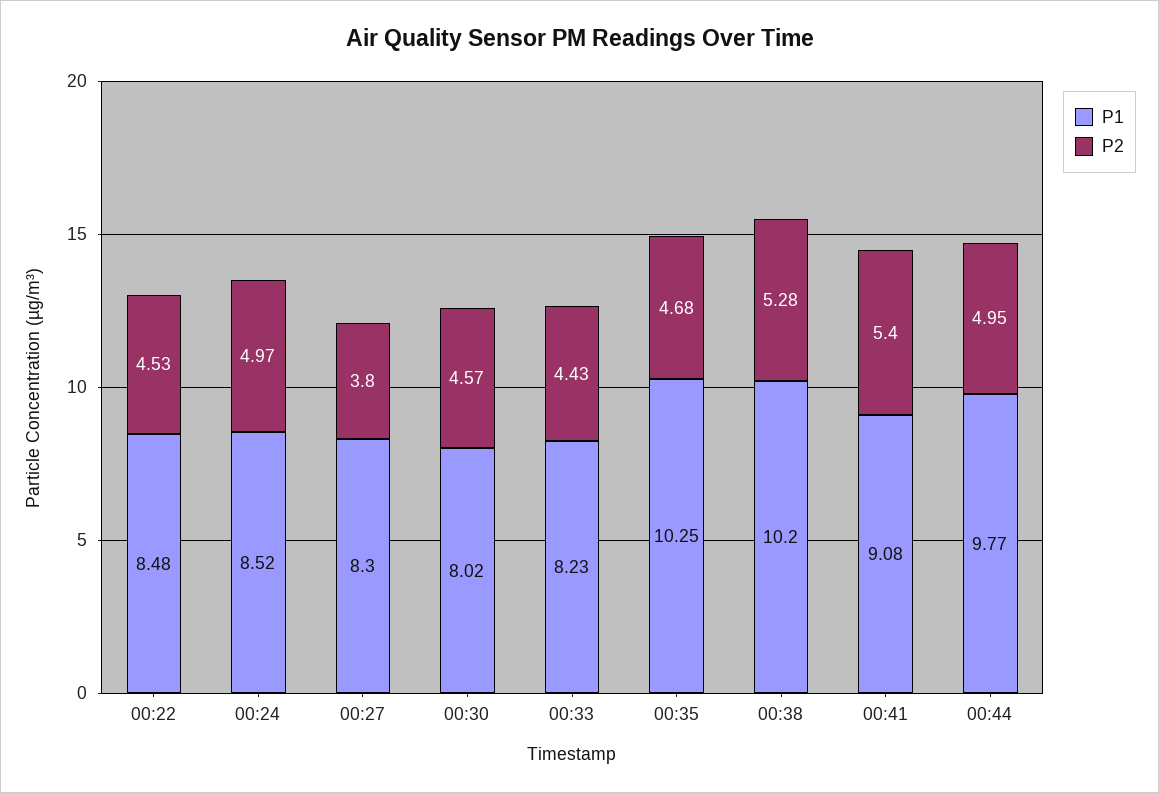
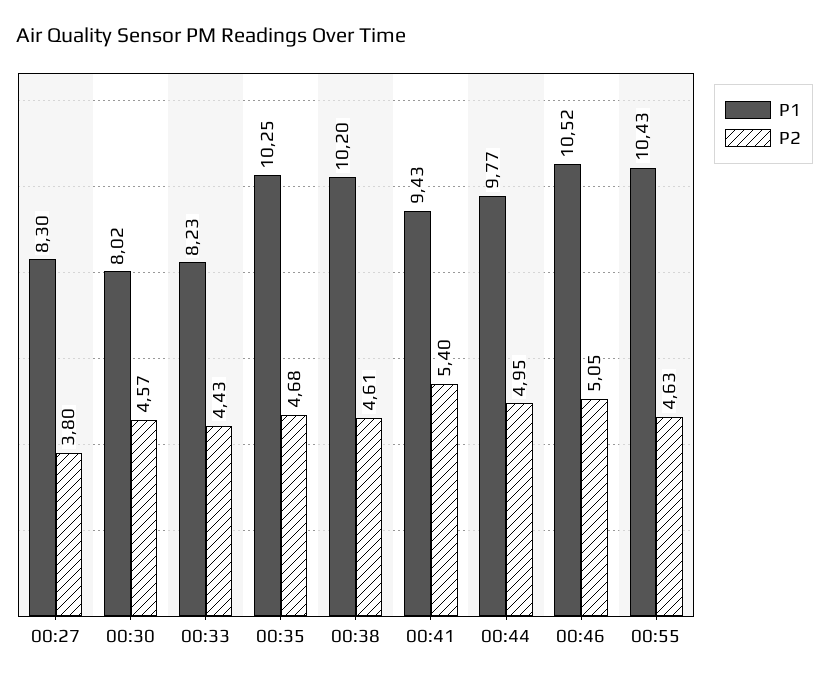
P1, 00:22: 8.48 -> none
P2, 00:22: 4.53 -> none
P1, 00:24: 8.52 -> none
P2, 00:24: 4.97 -> none
P2, 00:38: 5.28 -> 4.61
P1, 00:41: 9.08 -> 9.43
P1, 00:46: none -> 10.52
P2, 00:46: none -> 5.05
P1, 00:55: none -> 10.43
P2, 00:55: none -> 4.63

